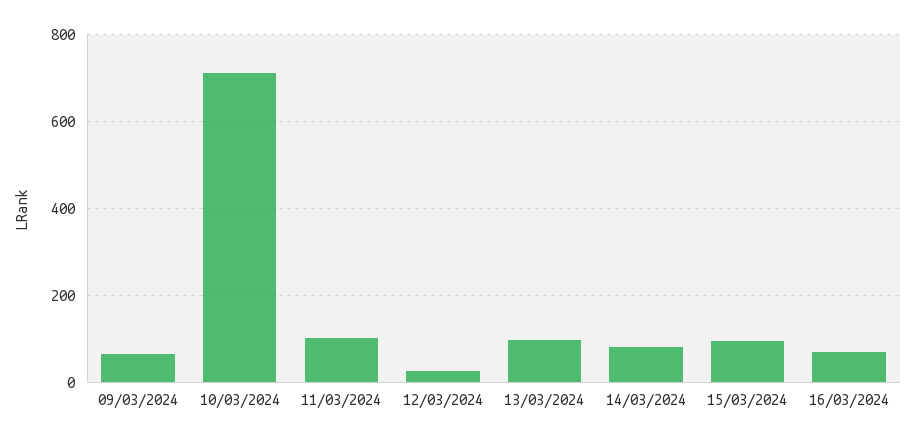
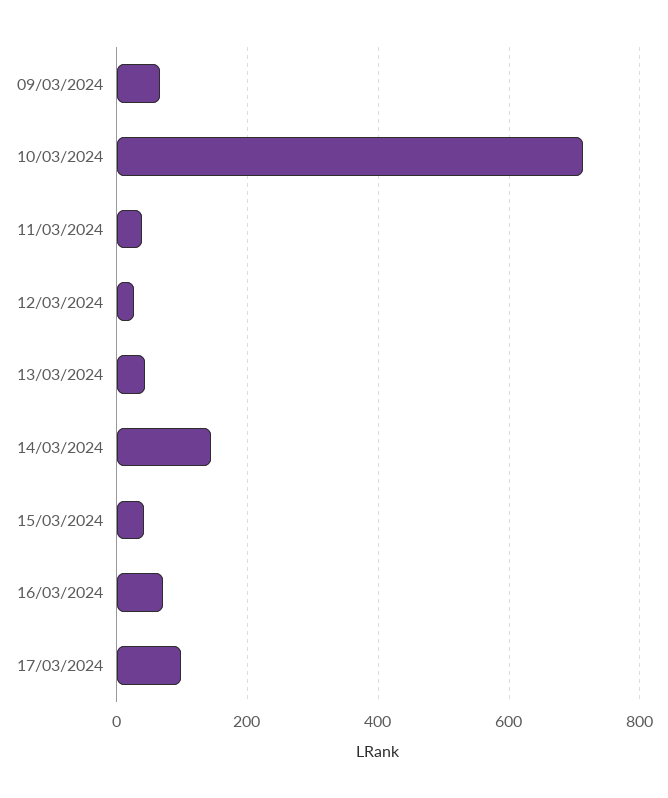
11/03/2024: 100 -> 40
13/03/2024: 100 -> 40
14/03/2024: 80 -> 140
15/03/2024: 100 -> 40
17/03/2024: none -> 100

